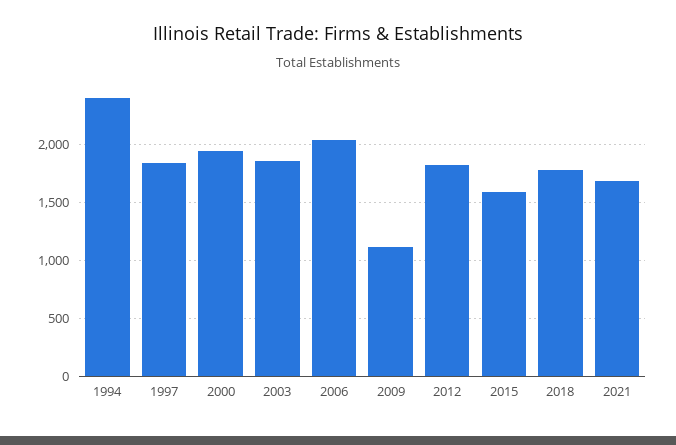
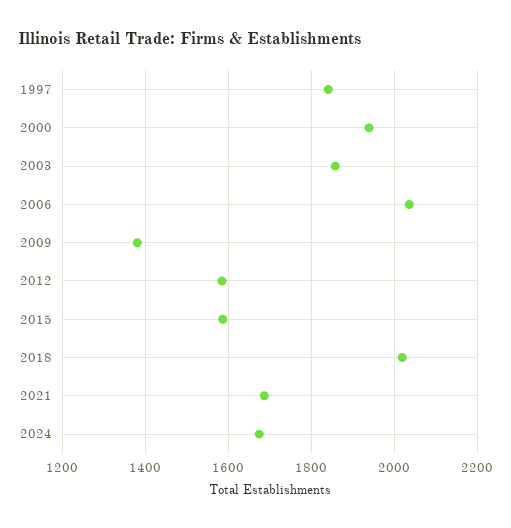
1994: 2400 -> none
2009: 1100 -> 1380
2012: 1800 -> 1580
2018: 1800 -> 2020
2024: none -> 1680

